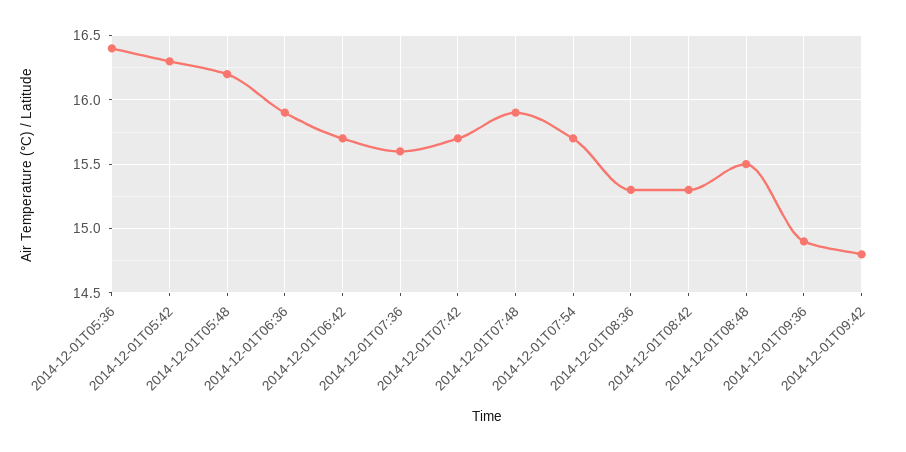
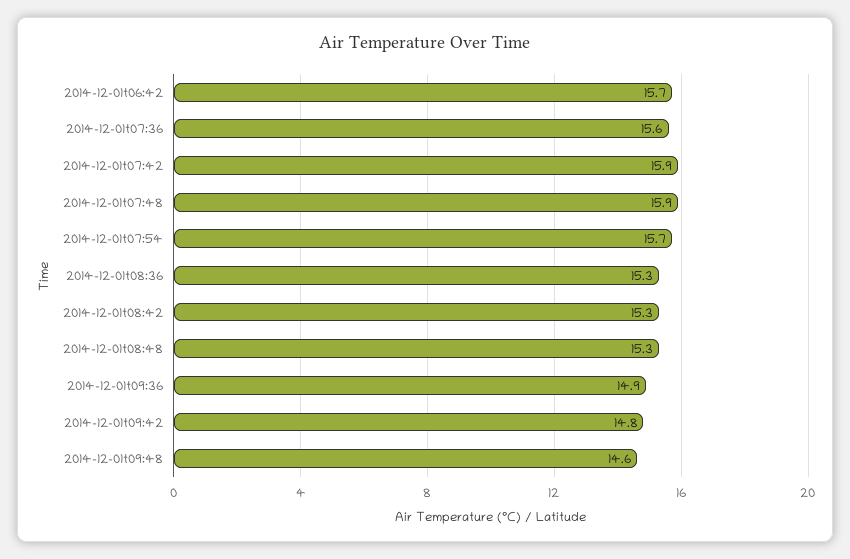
2014-12-01T05:36: 16.4 -> none
2014-12-01T05:42: 16.3 -> none
2014-12-01T05:48: 16.2 -> none
2014-12-01T06:36: 15.9 -> none
2014-12-01T07:42: 15.7 -> 15.9
2014-12-01T08:48: 15.5 -> 15.3
2014-12-01t09:48: none -> 14.6

